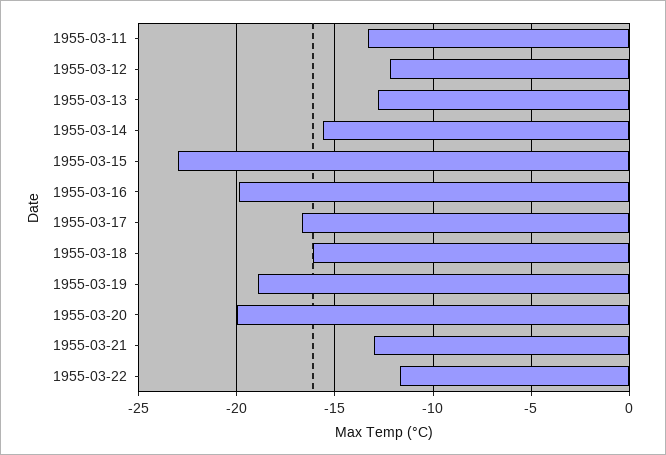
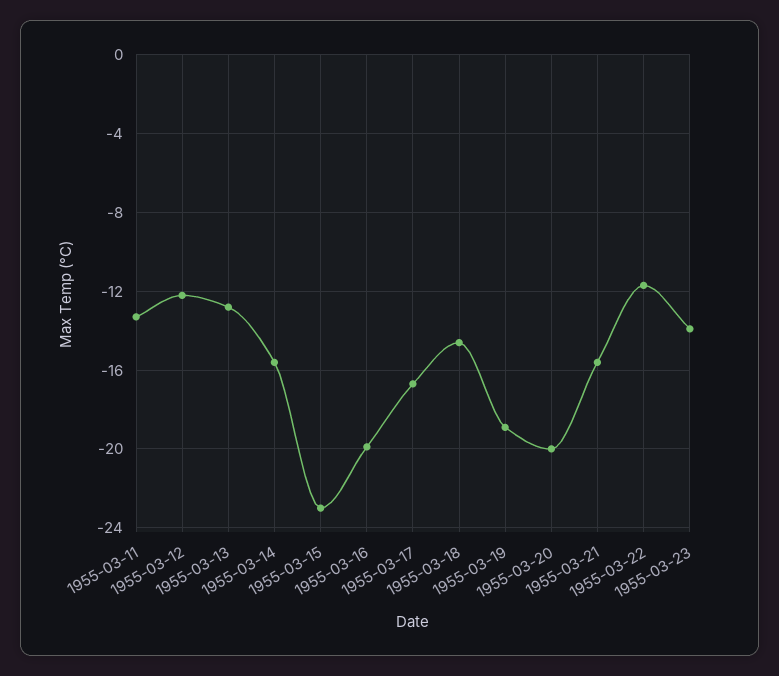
1955-03-18: -16 -> -14.5
1955-03-21: -13 -> -15.5
1955-03-23: none -> -14

